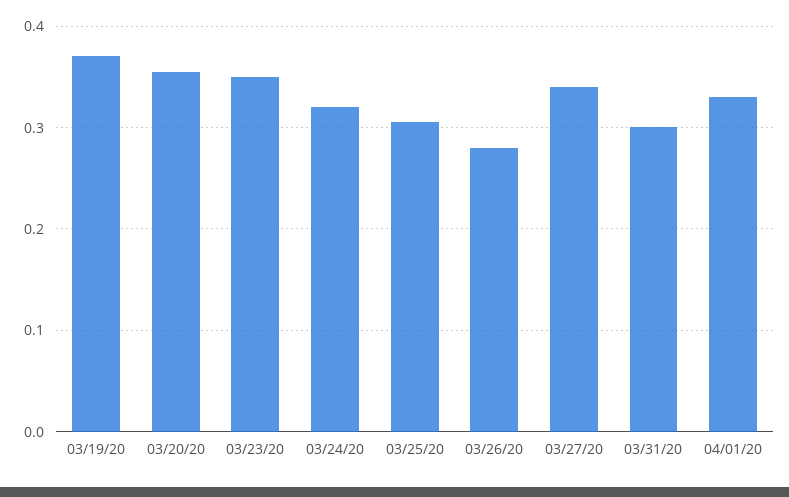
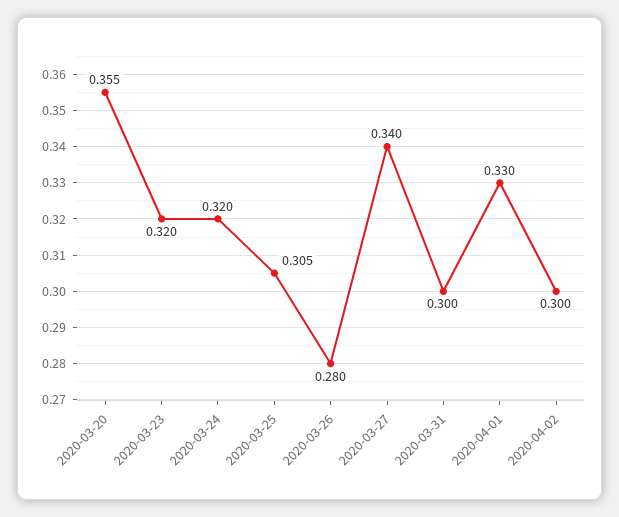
03/19/20: 0.37 -> none
03/23/20: 0.35 -> 0.32
2020-04-02: none -> 0.3

